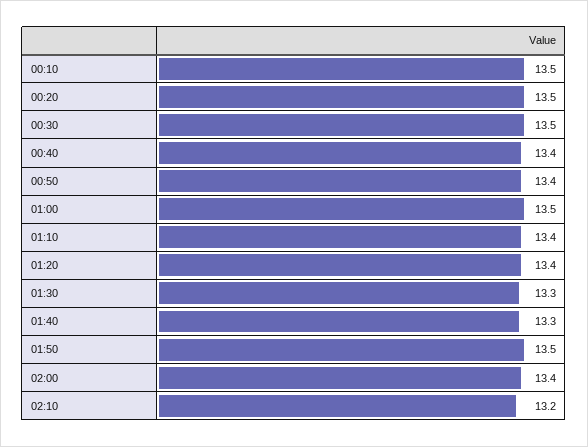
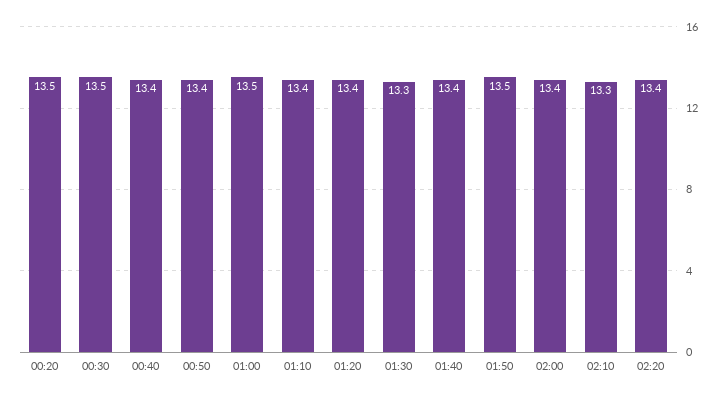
00:10: 13.5 -> none
01:40: 13.3 -> 13.4
02:10: 13.2 -> 13.3
02:20: none -> 13.4

